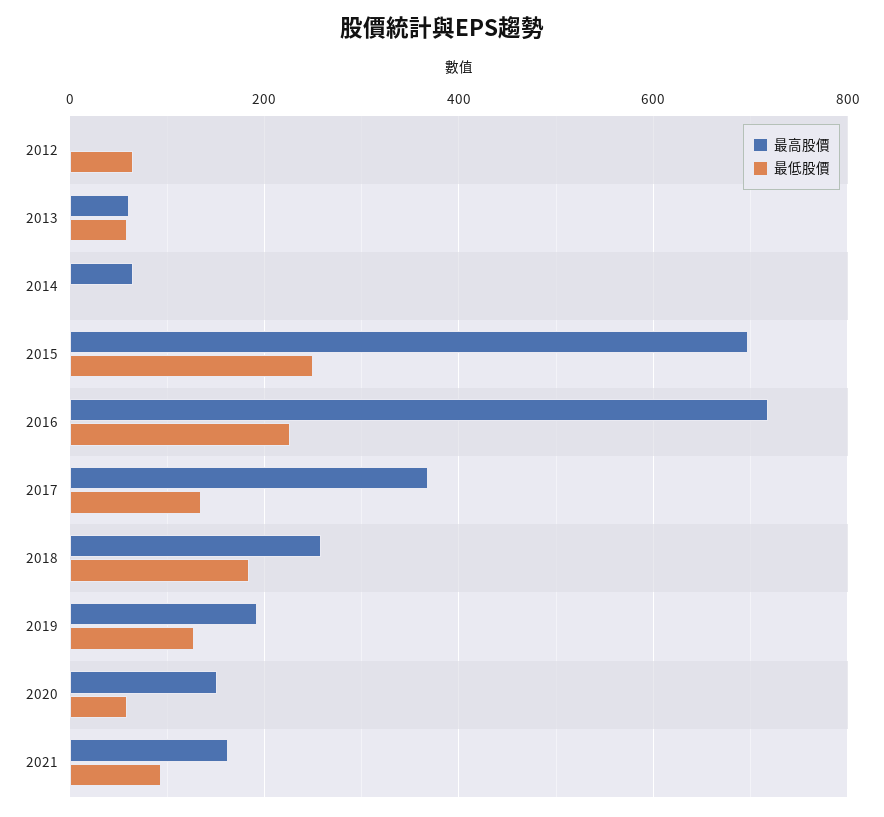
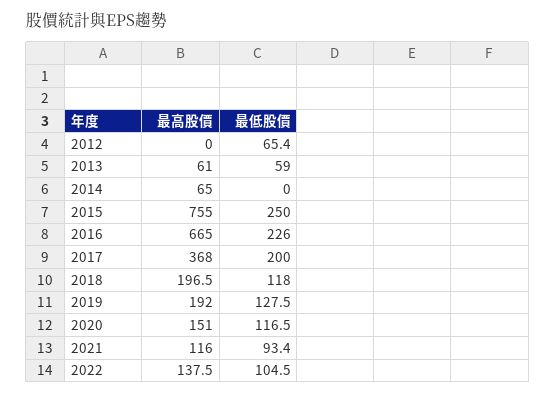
最高股價, 2015: 700 -> 755
最高股價, 2016: 720 -> 665
最低股價, 2017: 140 -> 200
最高股價, 2018: 260 -> 196.5
最低股價, 2018: 180 -> 118
最低股價, 2020: 60 -> 116.5
最高股價, 2021: 160 -> 116
最高股價, 2022: none -> 137.5
最低股價, 2022: none -> 104.5

